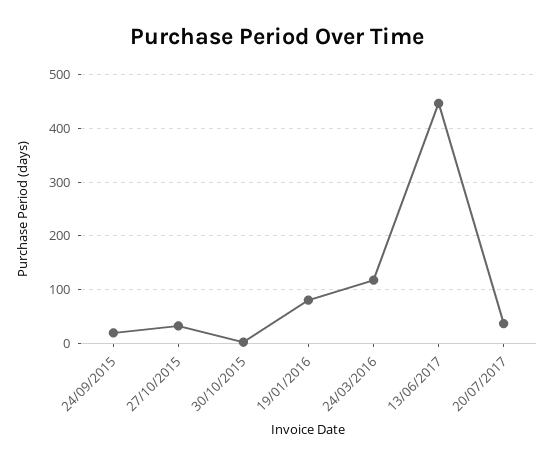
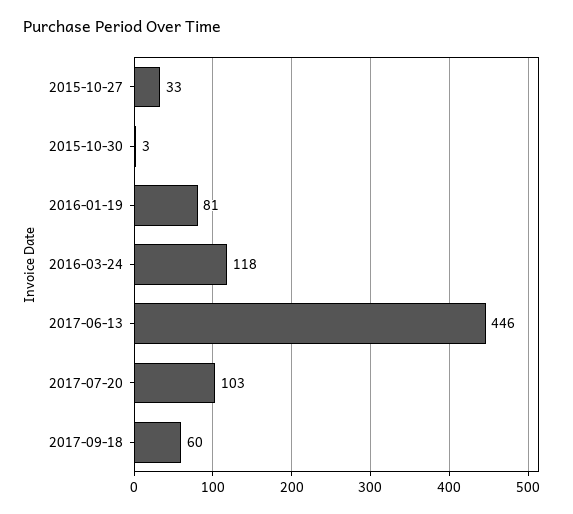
24/09/2015: 20 -> none
20/07/2017: 40 -> 103
2017-09-18: none -> 60

